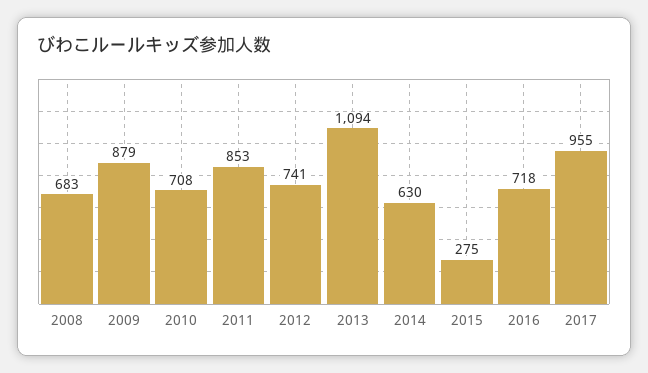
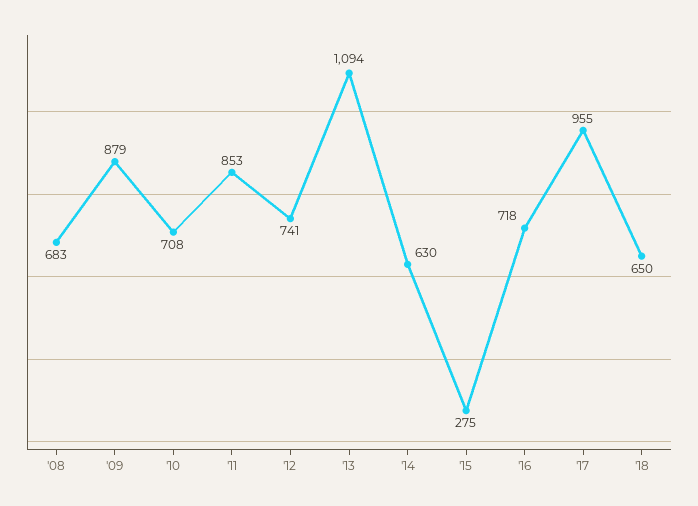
'18: none -> 650

